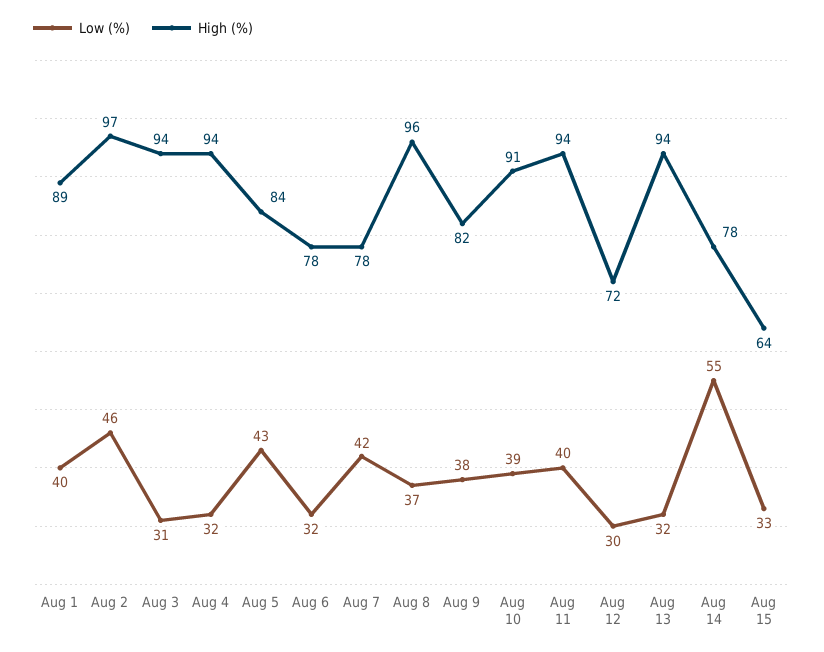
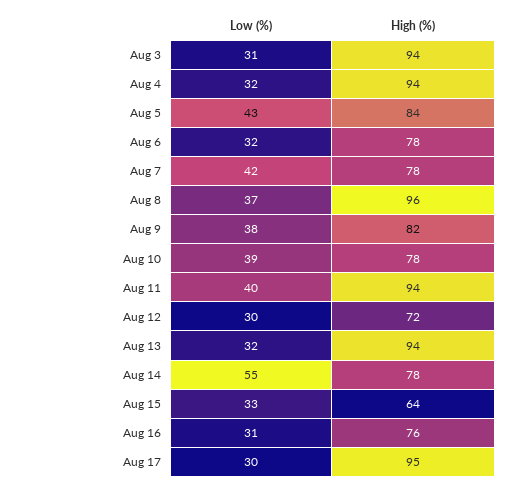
Low (%), Aug 1: 40 -> none
High (%), Aug 1: 89 -> none
Low (%), Aug 2: 46 -> none
High (%), Aug 2: 97 -> none
High (%), Aug 10: 91 -> 78
Low (%), Aug 16: none -> 31
High (%), Aug 16: none -> 76
Low (%), Aug 17: none -> 30
High (%), Aug 17: none -> 95

